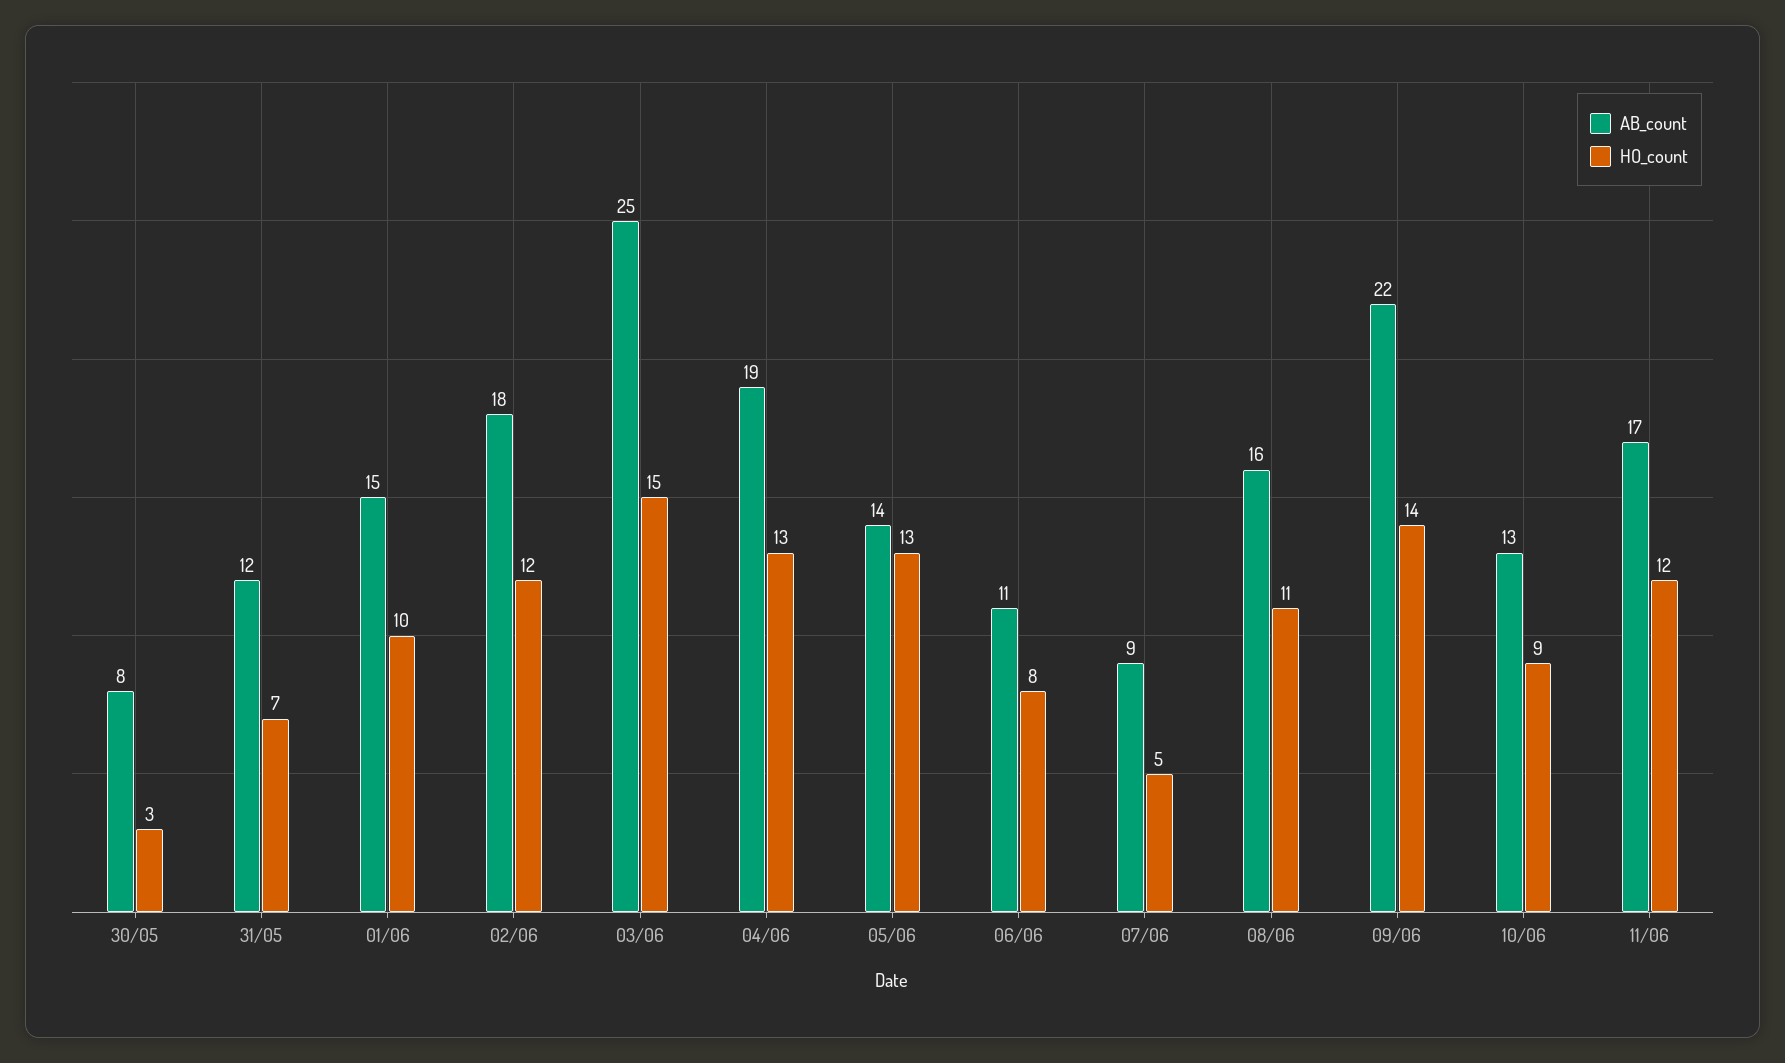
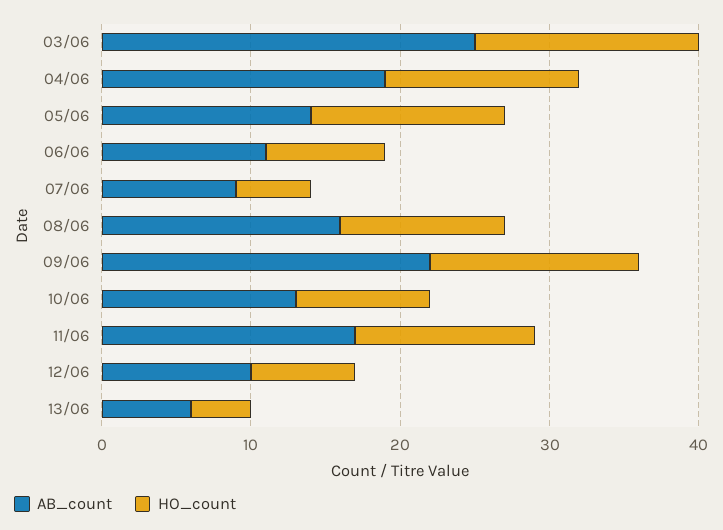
AB_count, 30/05: 8 -> none
HO_count, 30/05: 3 -> none
AB_count, 31/05: 12 -> none
HO_count, 31/05: 7 -> none
AB_count, 01/06: 15 -> none
HO_count, 01/06: 10 -> none
AB_count, 02/06: 18 -> none
HO_count, 02/06: 12 -> none
AB_count, 12/06: none -> 10
HO_count, 12/06: none -> 7
AB_count, 13/06: none -> 6
HO_count, 13/06: none -> 4

